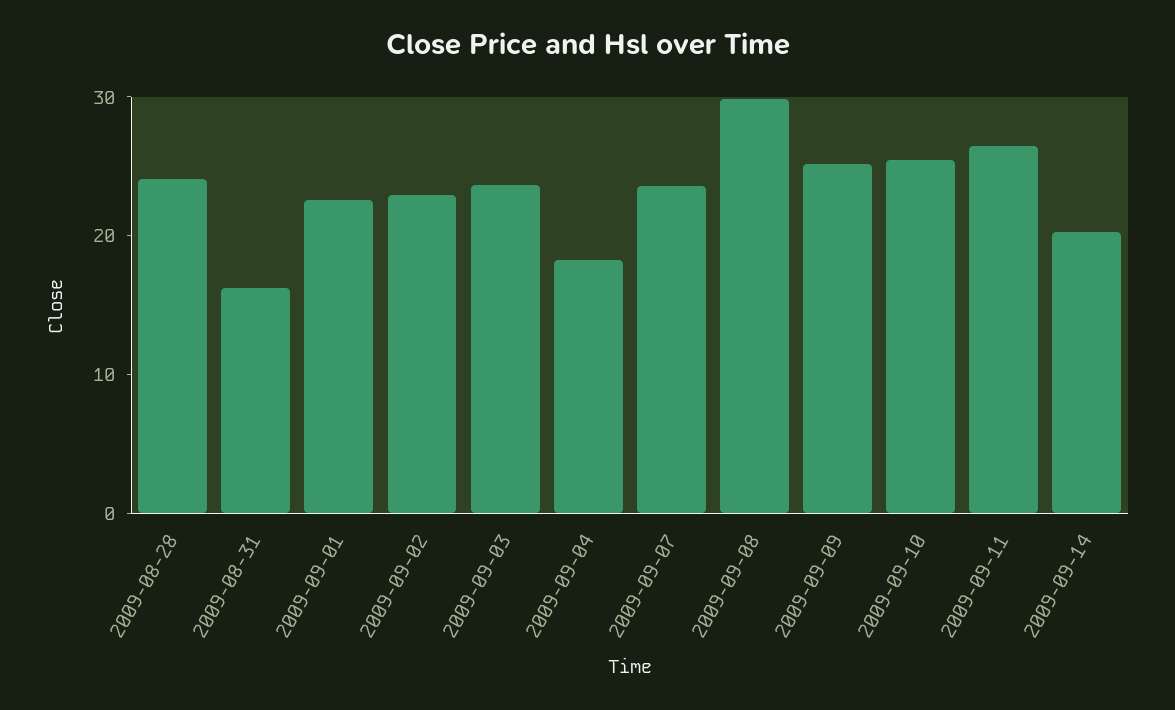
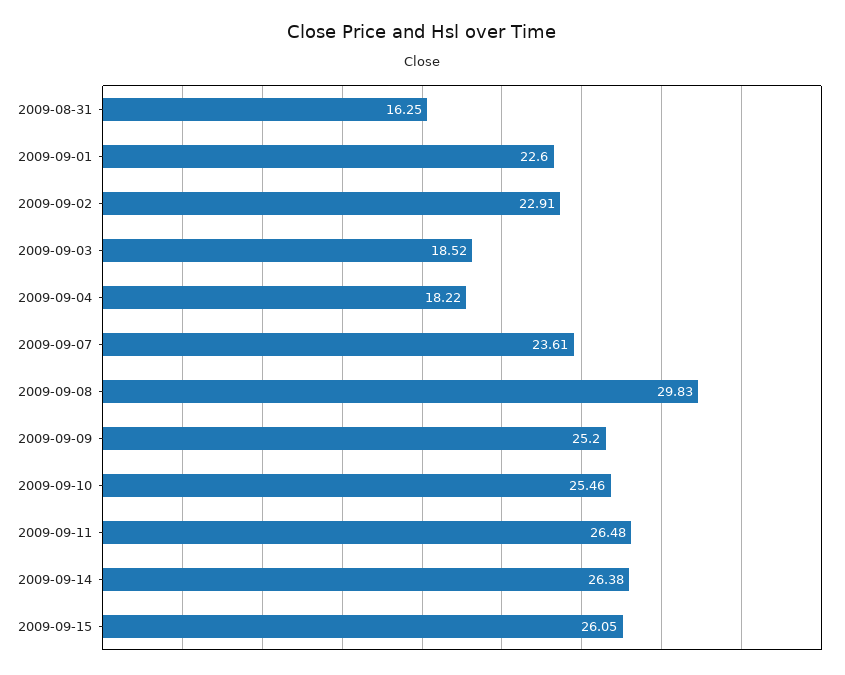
2009-08-28: 24 -> none
2009-09-03: 24 -> 18.52
2009-09-14: 20 -> 26.38
2009-09-15: none -> 26.05

